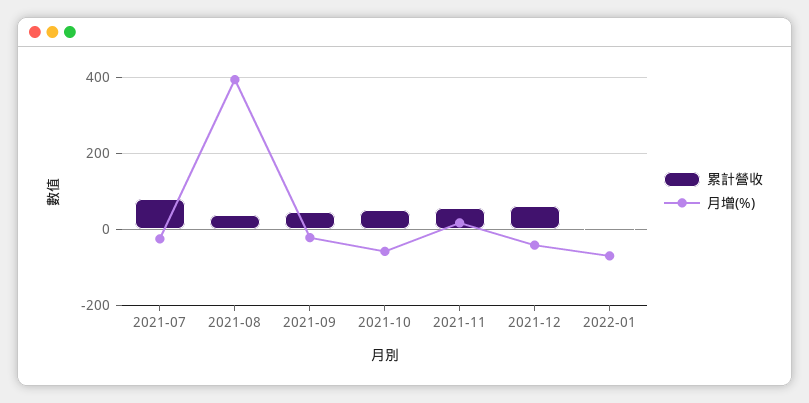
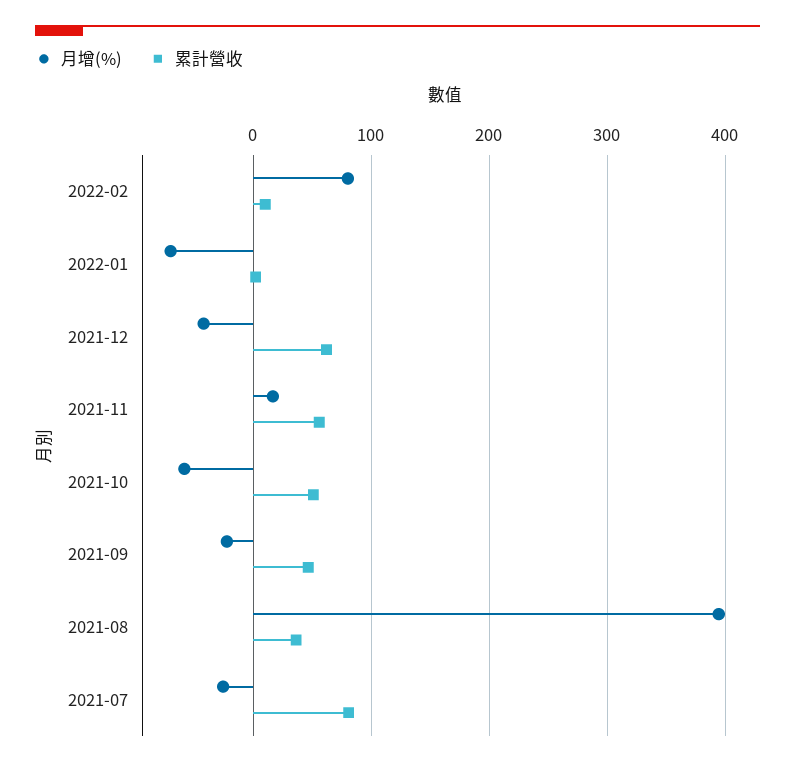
月增(%), 2022-02: none -> 80
累計營收, 2022-02: none -> 10

